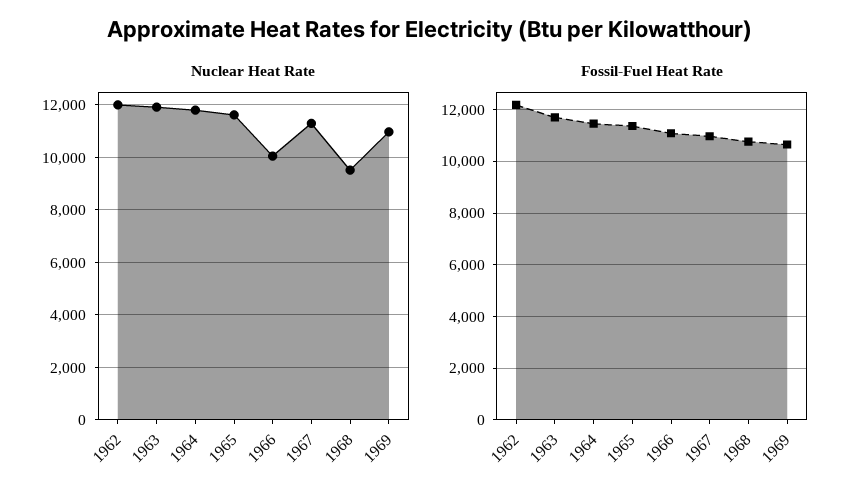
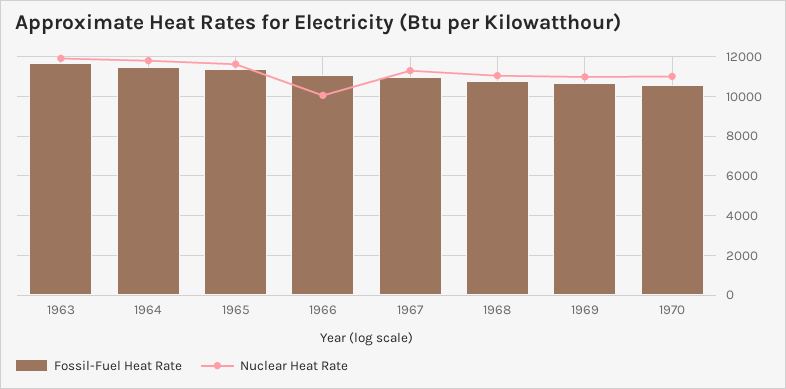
Nuclear Heat Rate, 1962: 12000 -> none
Nuclear Heat Rate, 1968: 9500 -> 11000
Fossil-Fuel Heat Rate, 1962: 12250 -> none
Fossil-Fuel Heat Rate, 1970: none -> 10500
Nuclear Heat Rate, 1970: none -> 11000

